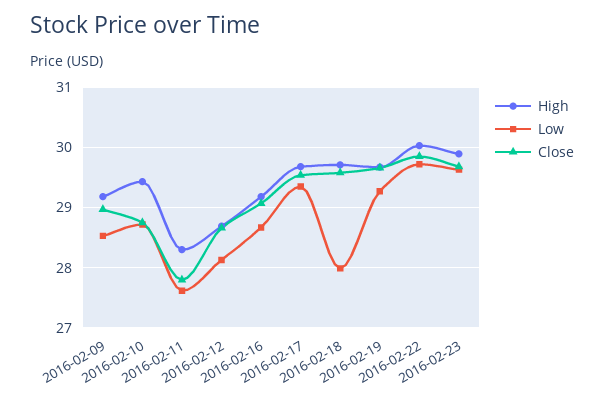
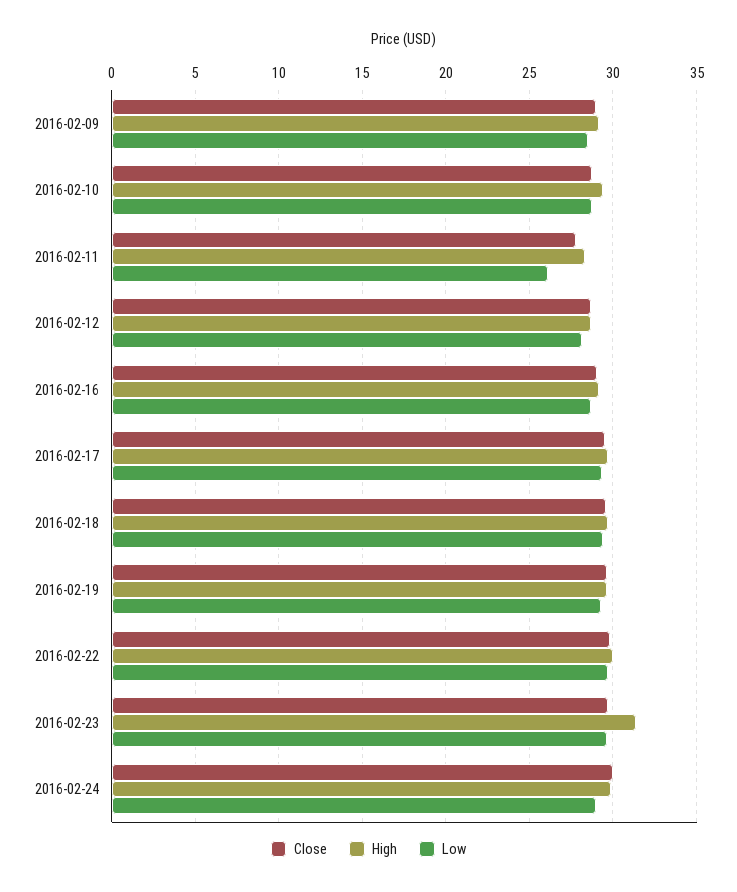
Low, 2016-02-11: 27.6 -> 26
Low, 2016-02-18: 28 -> 29.5
High, 2016-02-23: 29.9 -> 31.5
Close, 2016-02-24: none -> 30
High, 2016-02-24: none -> 30
Low, 2016-02-24: none -> 29

